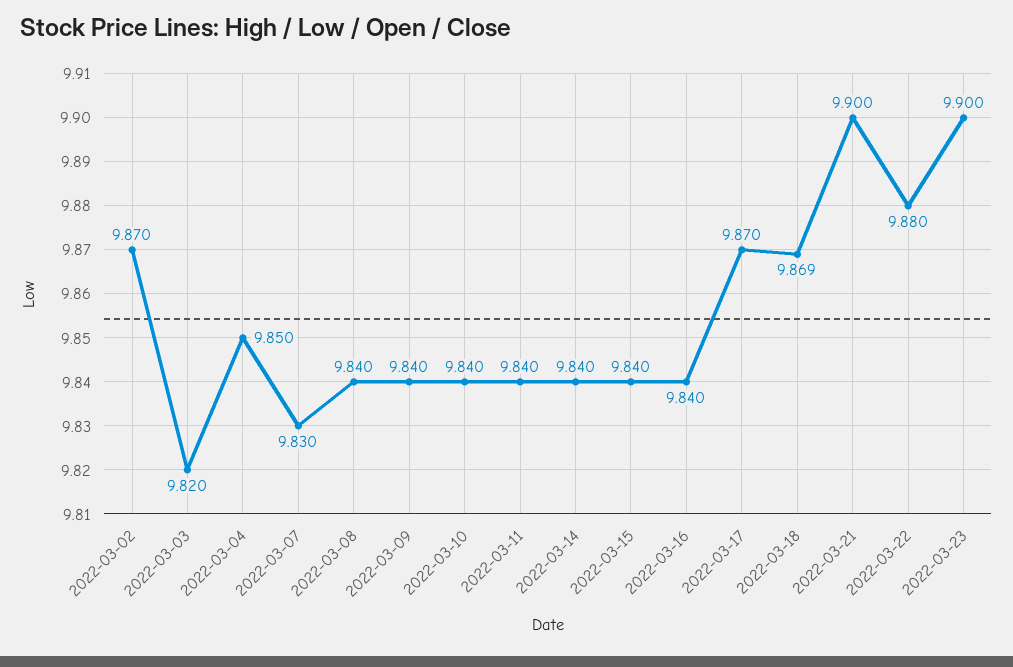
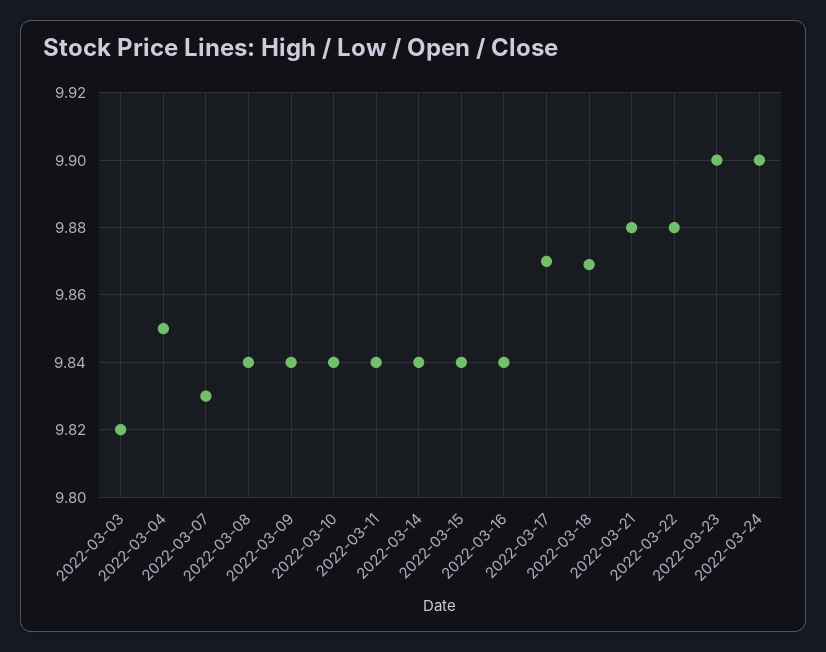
2022-03-02: 9.87 -> none
2022-03-21: 9.9 -> 9.88
2022-03-24: none -> 9.9

